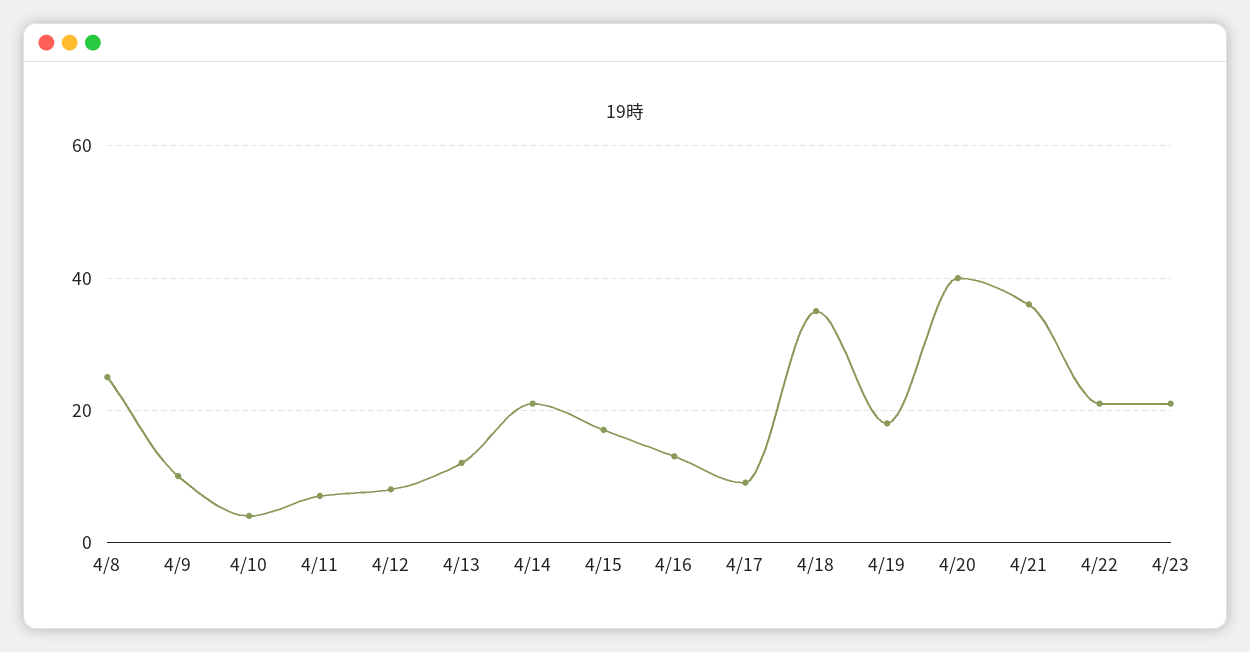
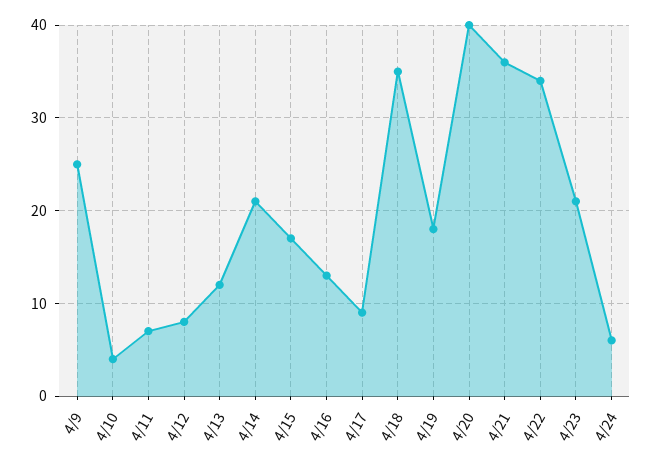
4/8: 25 -> none
4/9: 10 -> 25
4/22: 20 -> 34
4/24: none -> 6

